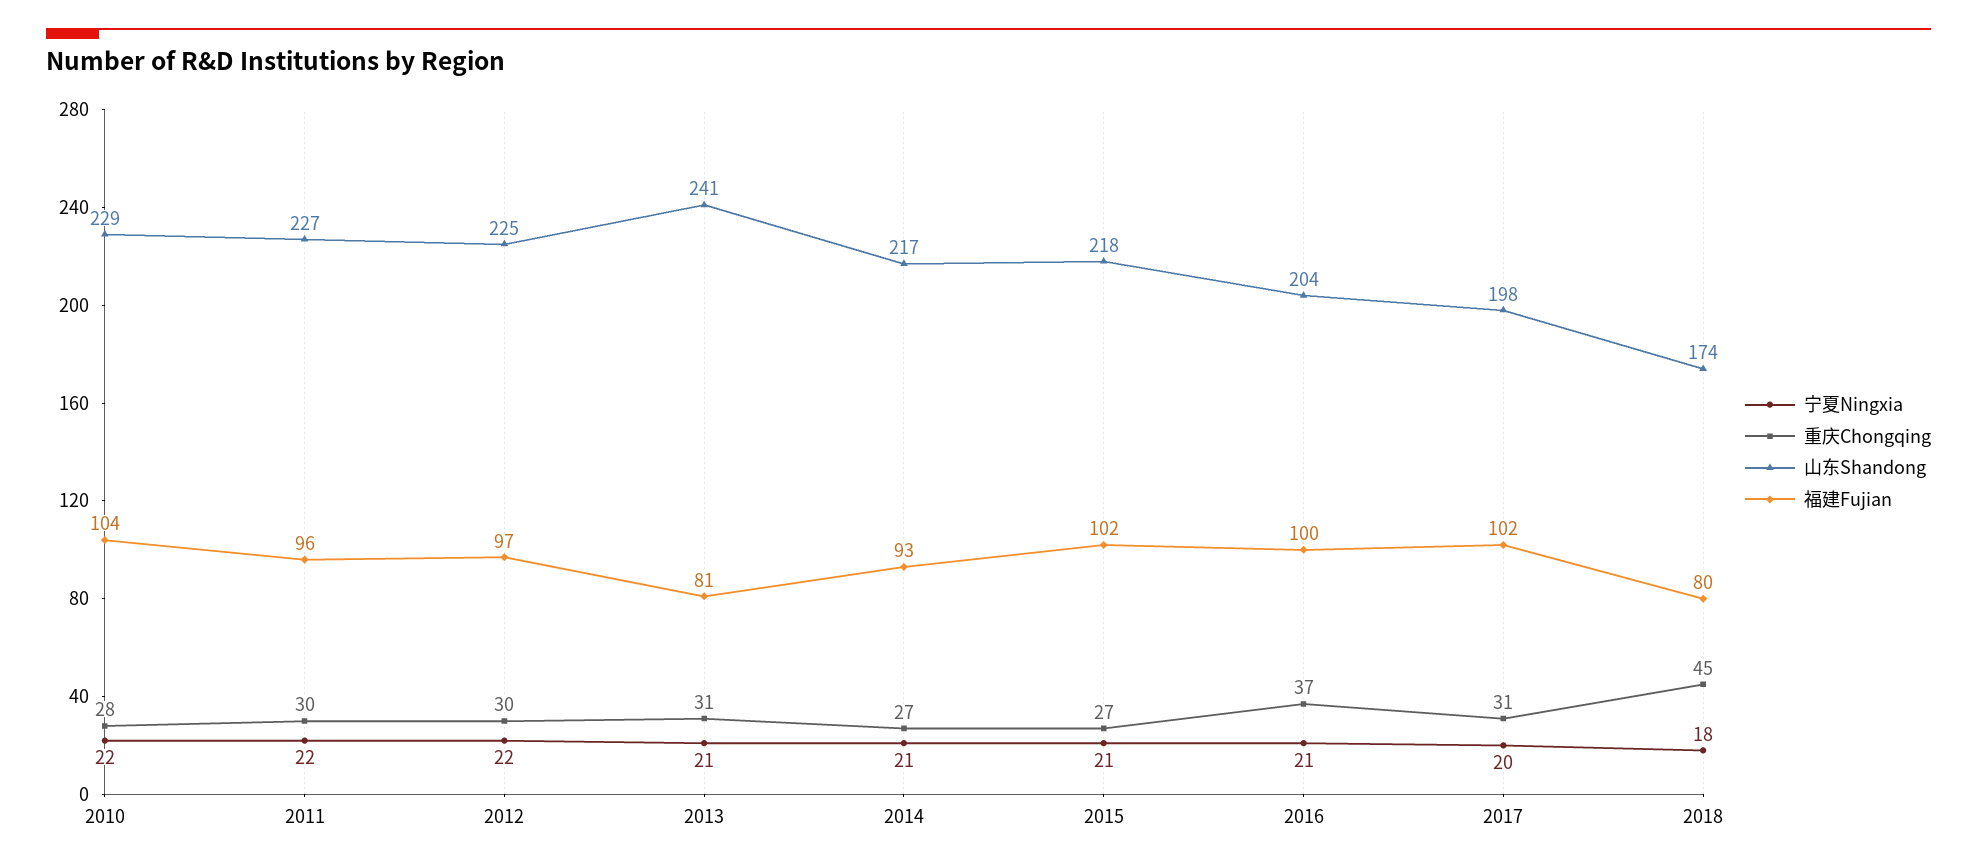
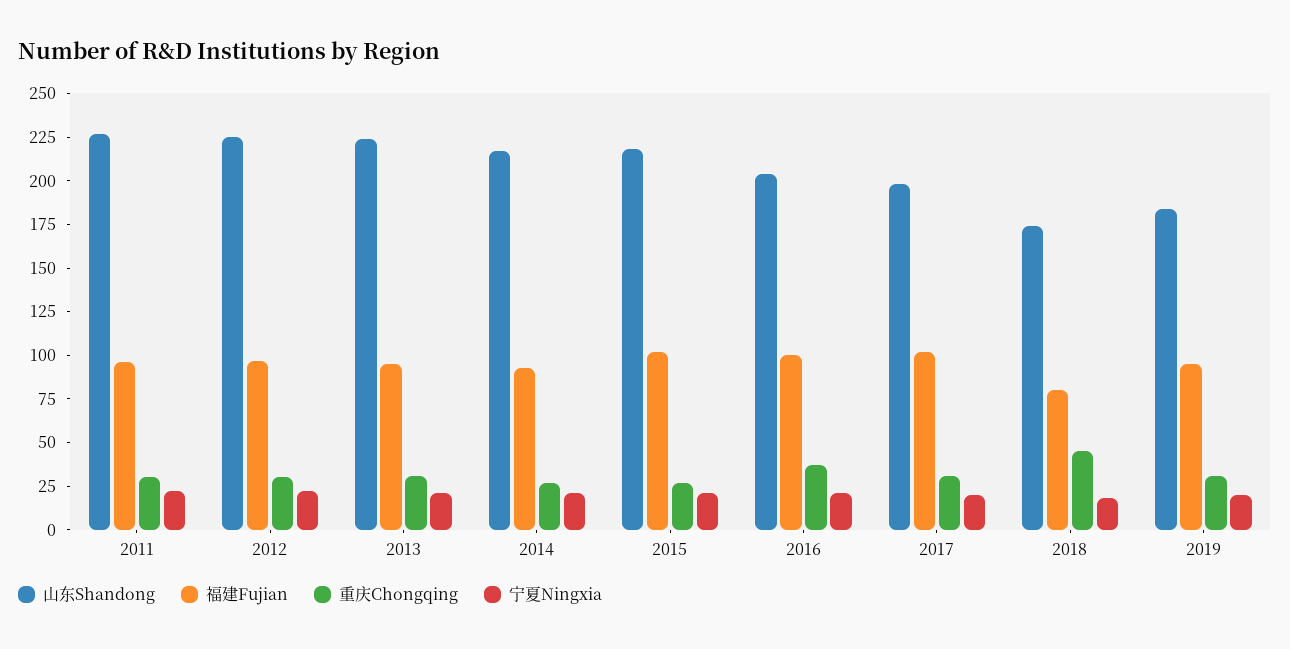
宁夏Ningxia, 2010: 22 -> none
重庆Chongqing, 2010: 28 -> none
山东Shandong, 2010: 229 -> none
福建Fujian, 2010: 104 -> none
山东Shandong, 2013: 241 -> 225
福建Fujian, 2013: 81 -> 95
山东Shandong, 2019: none -> 185
福建Fujian, 2019: none -> 95
重庆Chongqing, 2019: none -> 30
宁夏Ningxia, 2019: none -> 20

